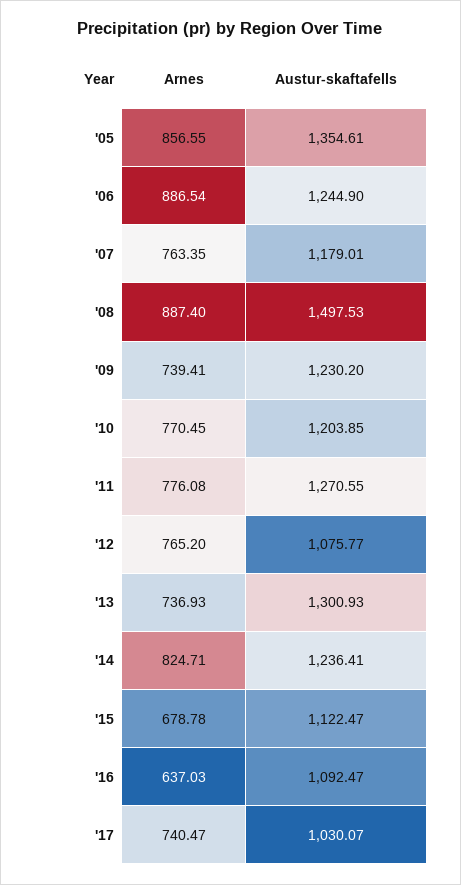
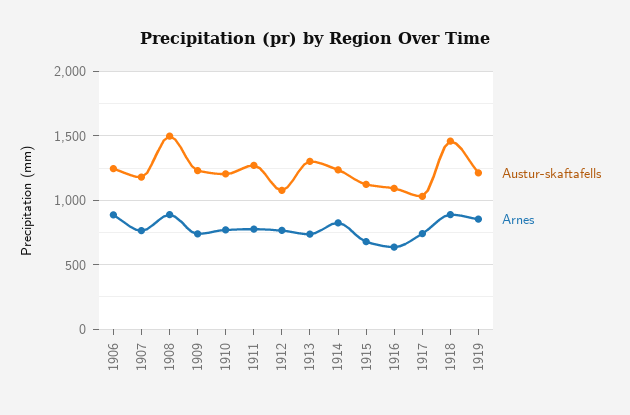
Arnes, '05: 856.55 -> none
Austur-skaftafells, '05: 1354.61 -> none
Austur-skaftafells, 1918: none -> 1450
Arnes, 1918: none -> 900
Austur-skaftafells, 1919: none -> 1200
Arnes, 1919: none -> 850

